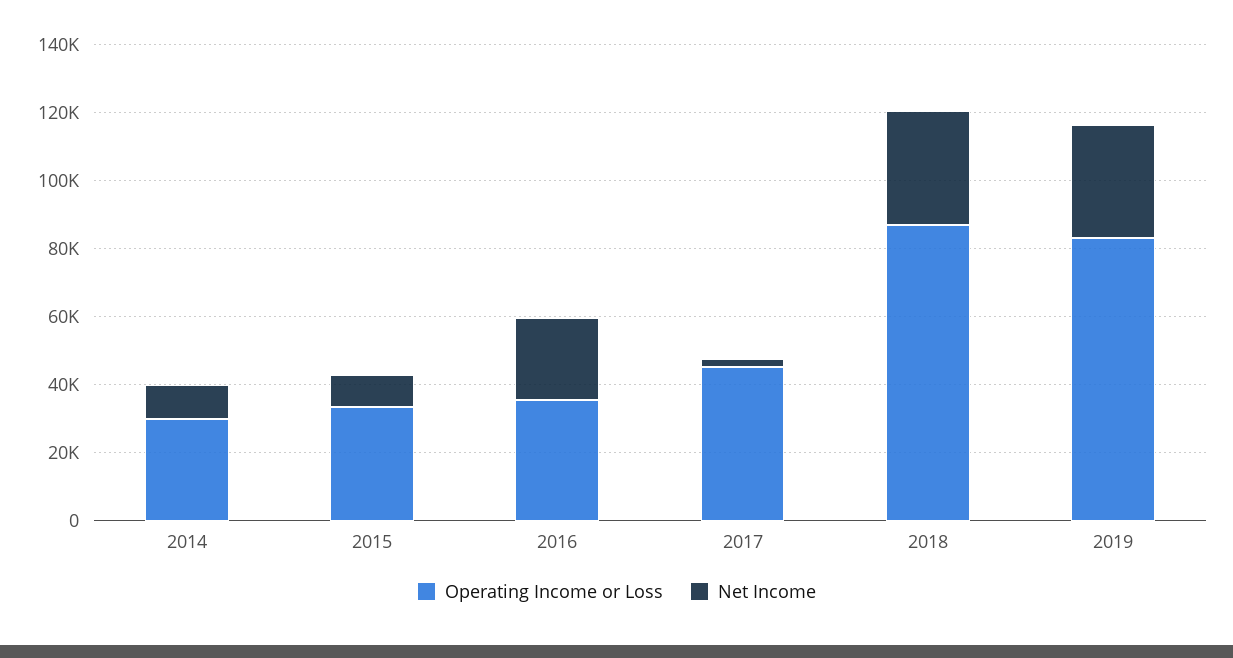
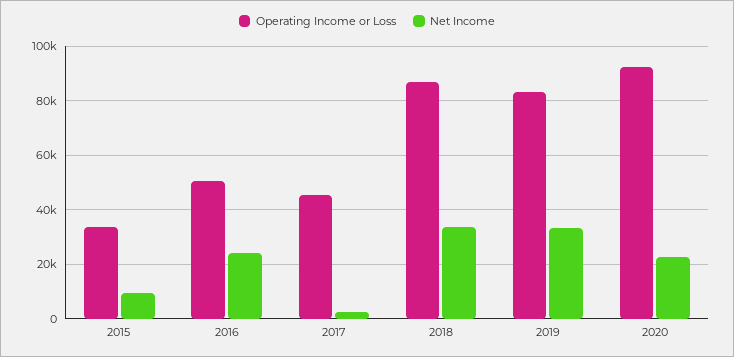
Operating Income or Loss, 2014: 30000 -> none
Net Income, 2014: 10000 -> none
Operating Income or Loss, 2016: 35000 -> 50000
Operating Income or Loss, 2020: none -> 92500
Net Income, 2020: none -> 22500

